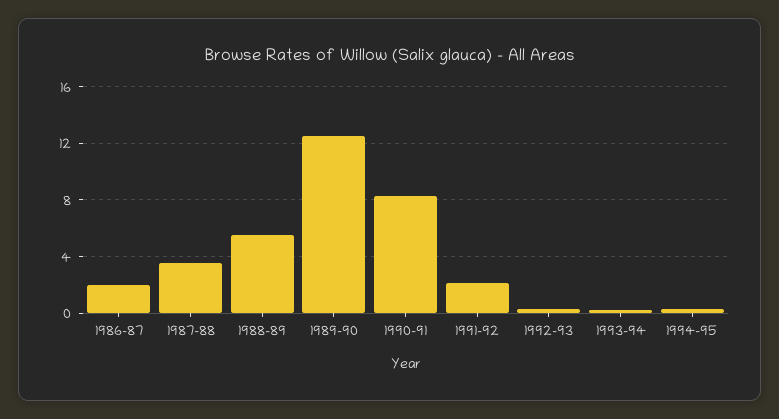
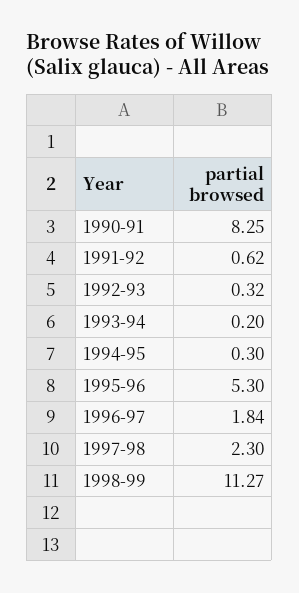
1986-87: 2 -> none
1987-88: 3.5 -> none
1988-89: 5.5 -> none
1989-90: 12.5 -> none
1991-92: 2 -> 0.62
1995-96: none -> 5.3
1996-97: none -> 1.84
1997-98: none -> 2.3
1998-99: none -> 11.27

